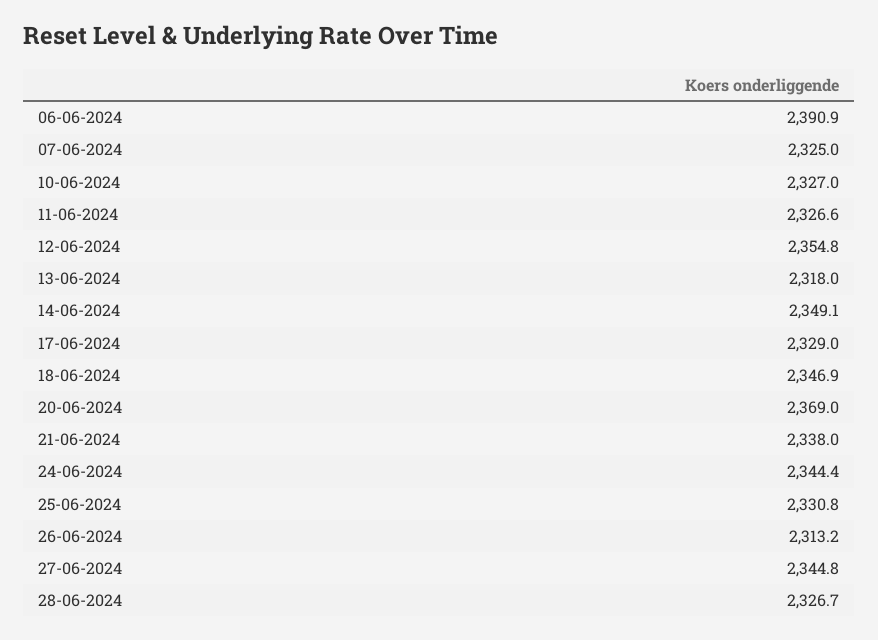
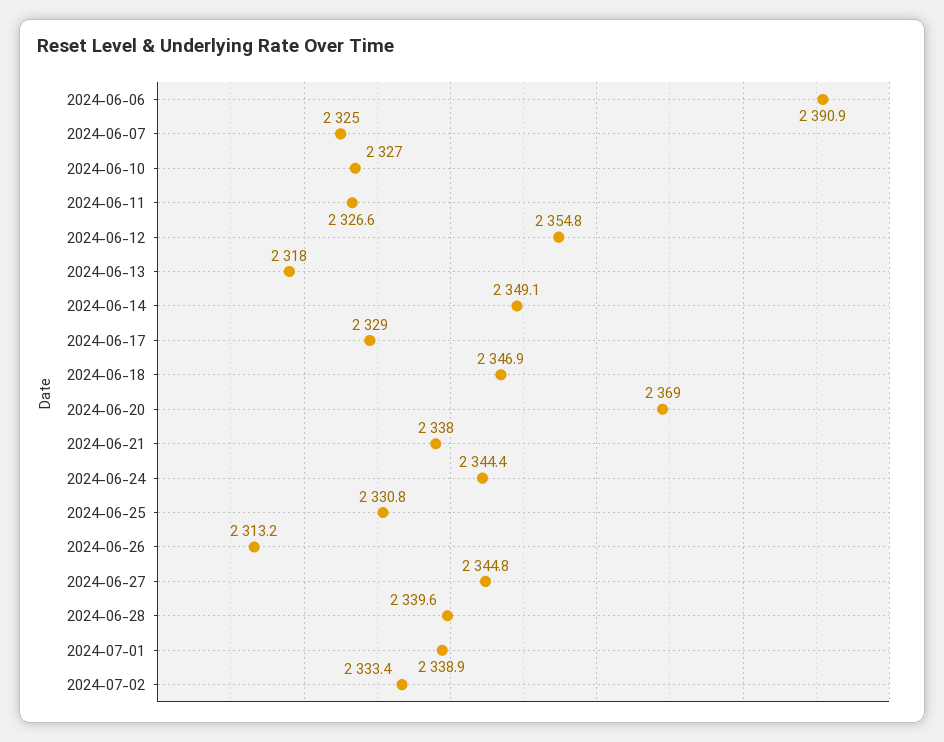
28-06-2024: 2326.7 -> 2339.6
2024-07-01: none -> 2338.9
2024-07-02: none -> 2333.4

